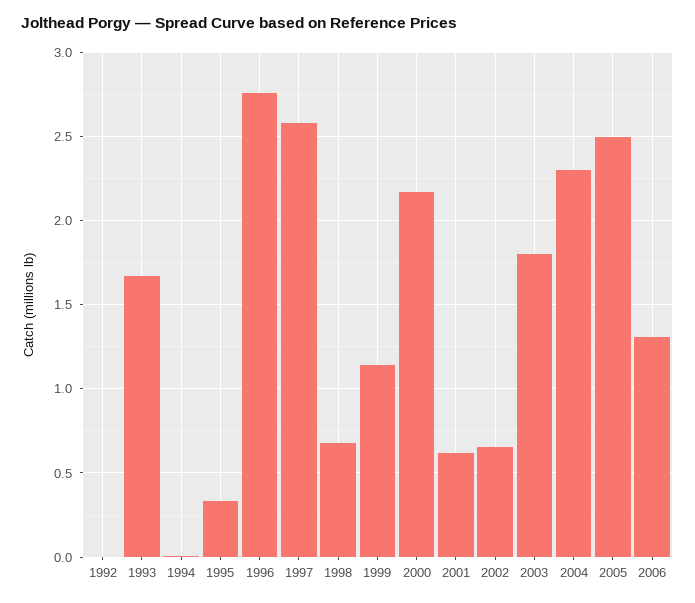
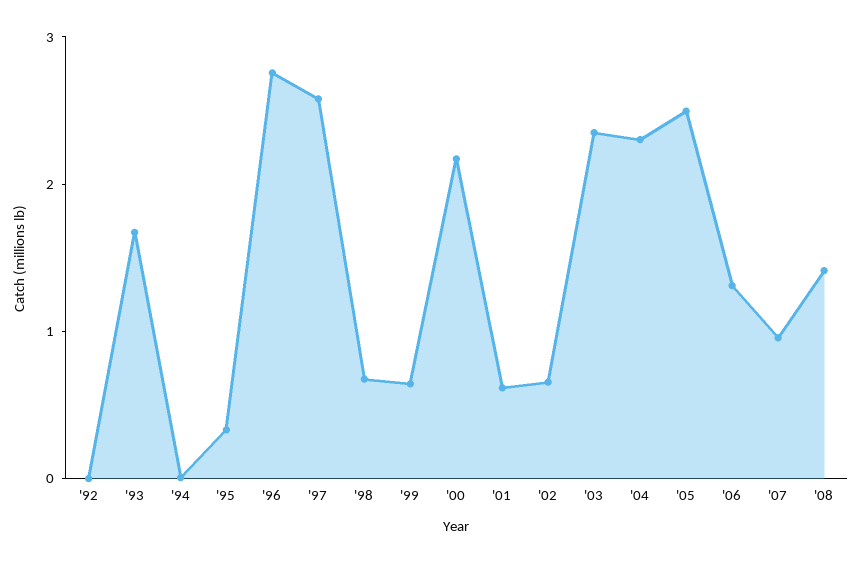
1999: 1.15 -> 0.6
2003: 1.8 -> 2.4
'07: none -> 1
'08: none -> 1.4

